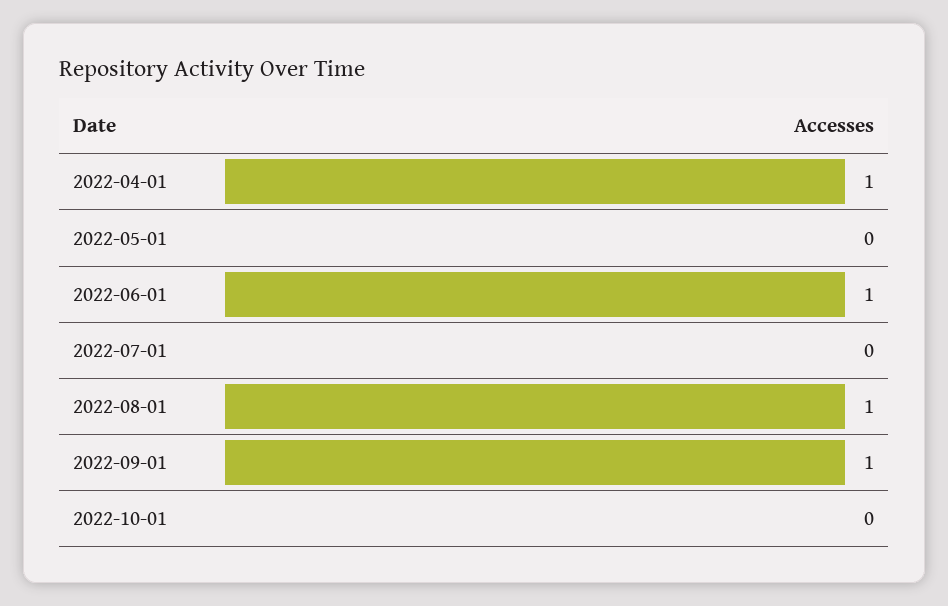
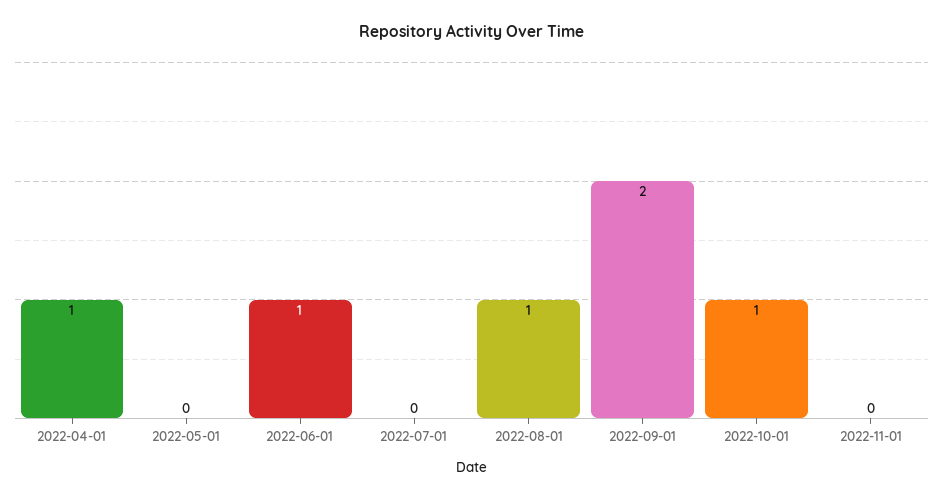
2022-09-01: 1 -> 2
2022-10-01: 0 -> 1
2022-11-01: none -> 0

